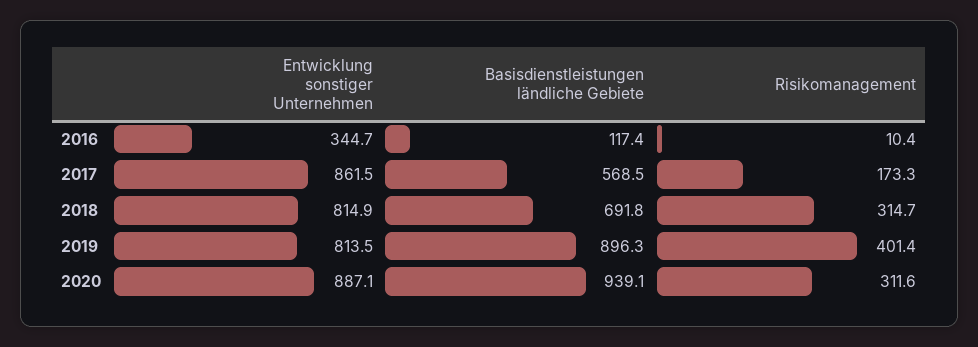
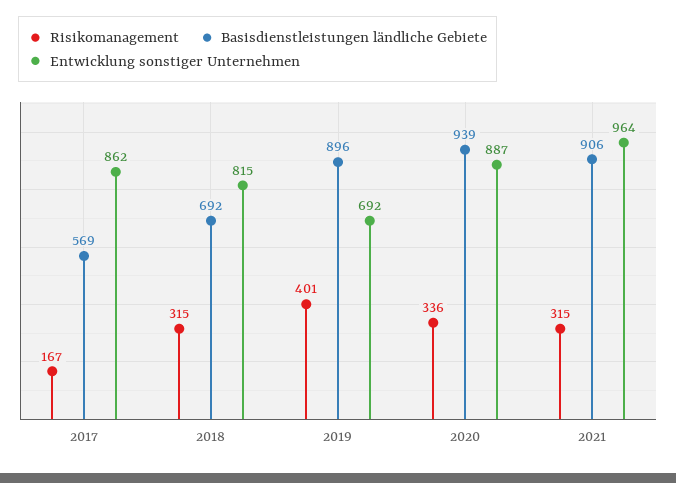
Entwicklung sonstiger Unternehmen, 2016: 344.7 -> none
Basisdienstleistungen ländliche Gebiete, 2016: 117.4 -> none
Risikomanagement, 2016: 10.4 -> none
Risikomanagement, 2017: 173.3 -> 167
Entwicklung sonstiger Unternehmen, 2019: 813.5 -> 692
Risikomanagement, 2020: 311.6 -> 336
Risikomanagement, 2021: none -> 315
Basisdienstleistungen ländliche Gebiete, 2021: none -> 906
Entwicklung sonstiger Unternehmen, 2021: none -> 964

